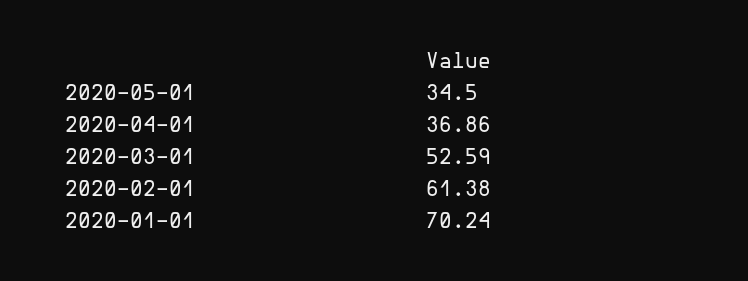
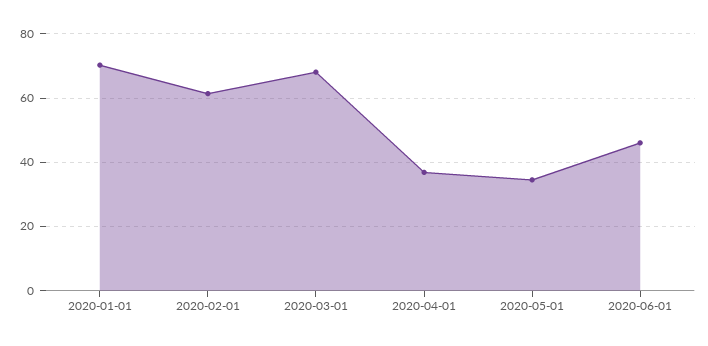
2020-03-01: 52.59 -> 68
2020-06-01: none -> 46

